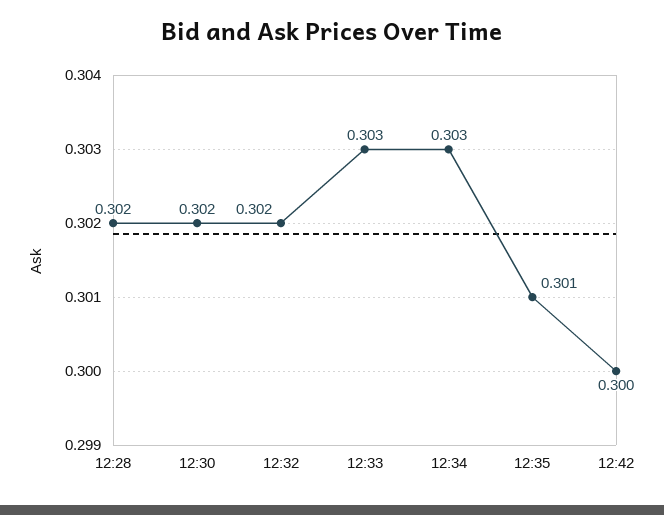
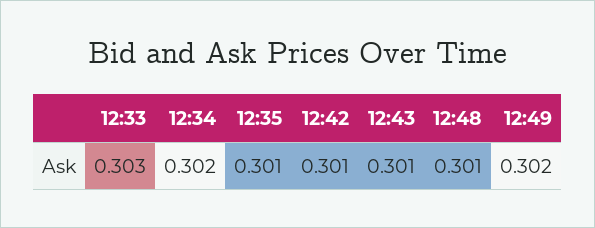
12:28: 0.302 -> none
12:30: 0.302 -> none
12:32: 0.302 -> none
12:34: 0.303 -> 0.302
12:42: 0.3 -> 0.301
12:43: none -> 0.301
12:48: none -> 0.301
12:49: none -> 0.302

